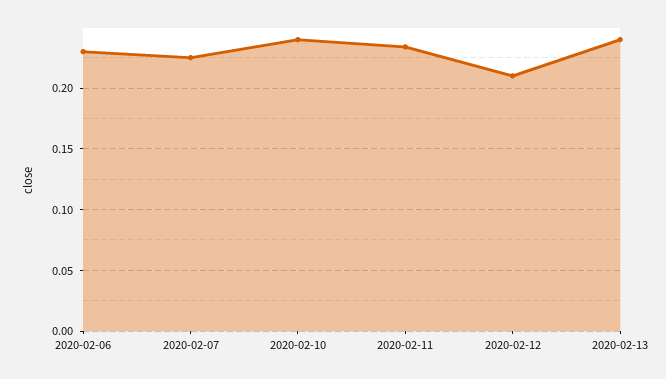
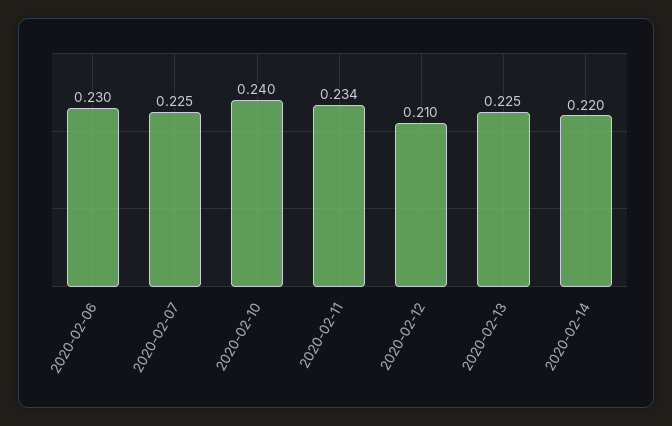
2020-02-13: 0.24 -> 0.225
2020-02-14: none -> 0.22

